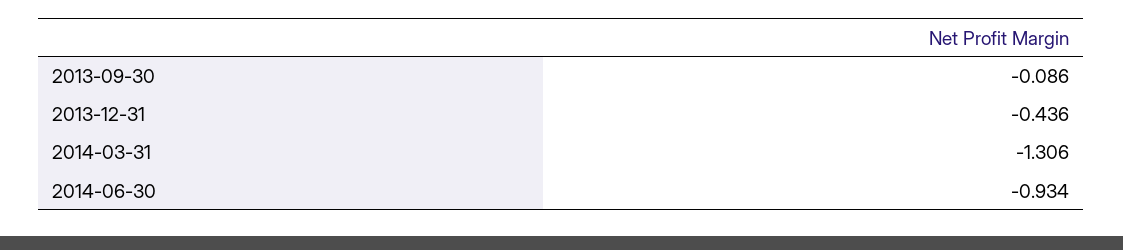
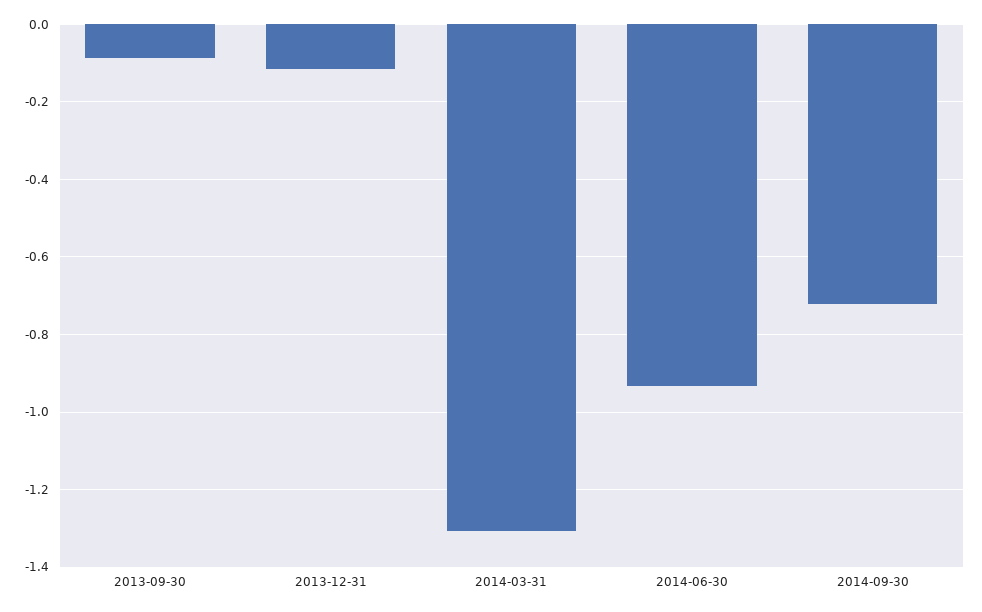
2013-12-31: -0.436 -> -0.12
2014-09-30: none -> -0.72

